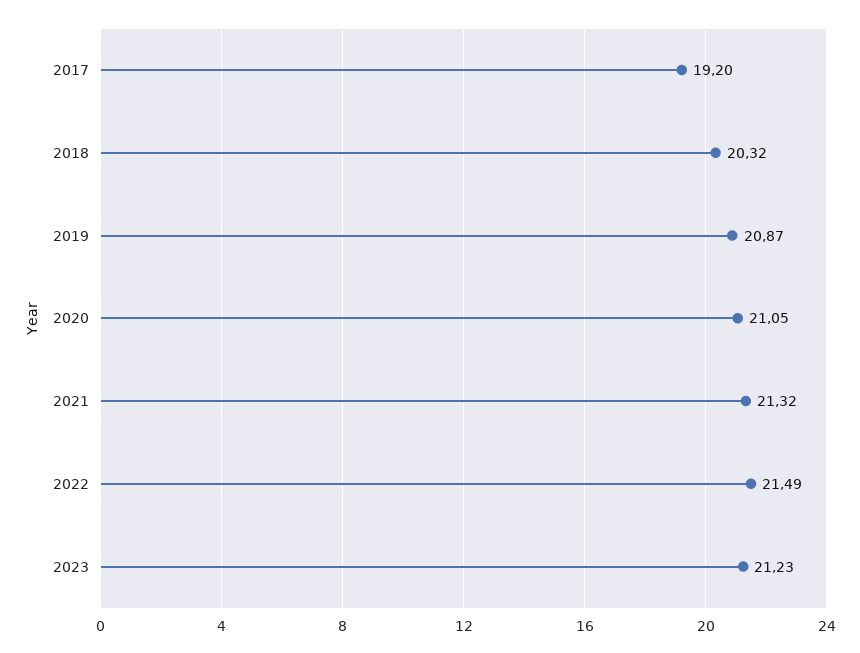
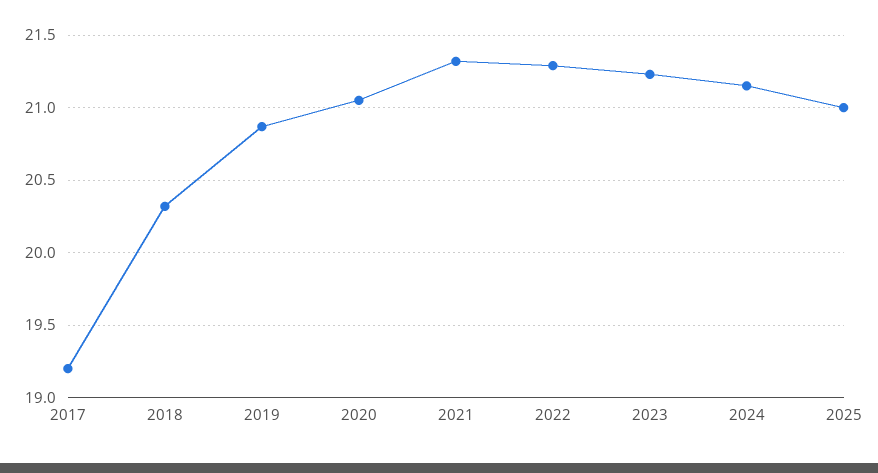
2022: 21.49 -> 21.3
2024: none -> 21.15
2025: none -> 21

